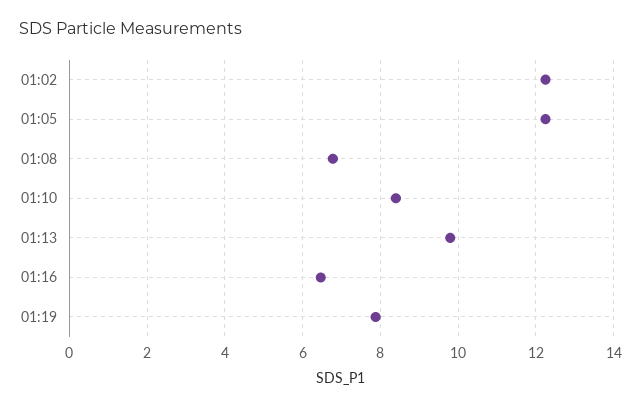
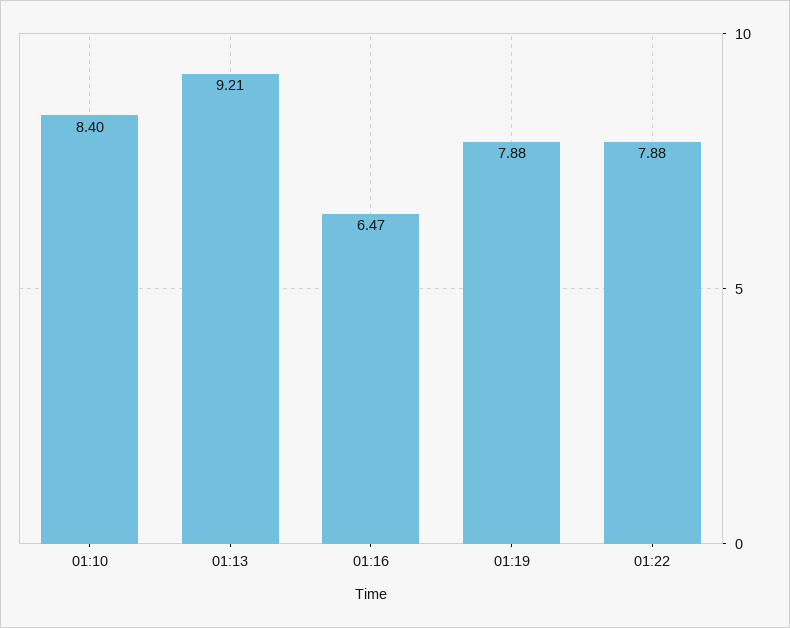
01:02: 12.2 -> none
01:05: 12.2 -> none
01:08: 6.8 -> none
01:13: 9.8 -> 9.21
01:22: none -> 7.88

